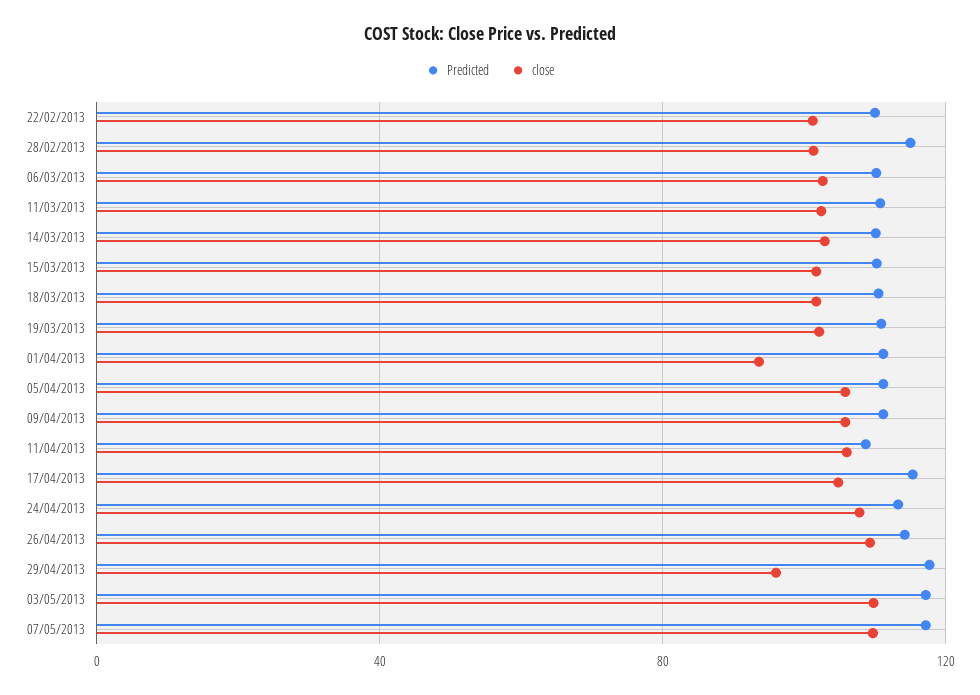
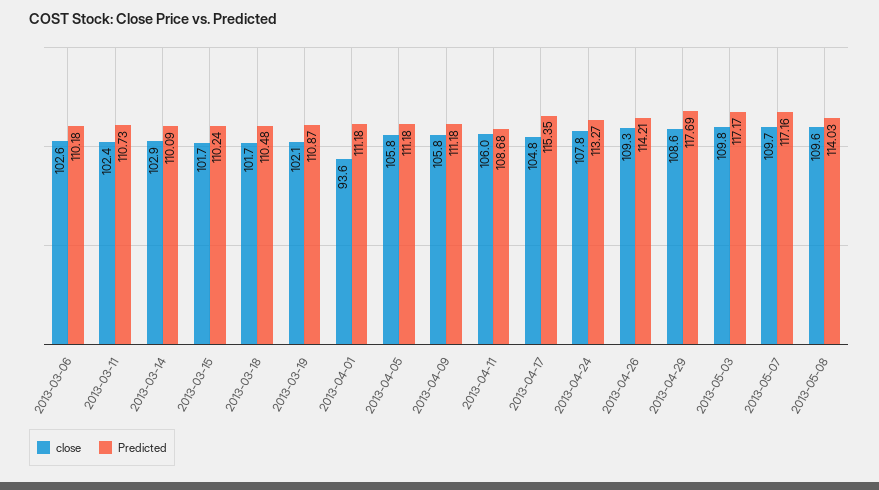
Predicted, 22/02/2013: 110 -> none
close, 22/02/2013: 100 -> none
Predicted, 28/02/2013: 115 -> none
close, 28/02/2013: 100 -> none
close, 29/04/2013: 95 -> 108.6
close, 2013-05-08: none -> 109.6
Predicted, 2013-05-08: none -> 114.03

